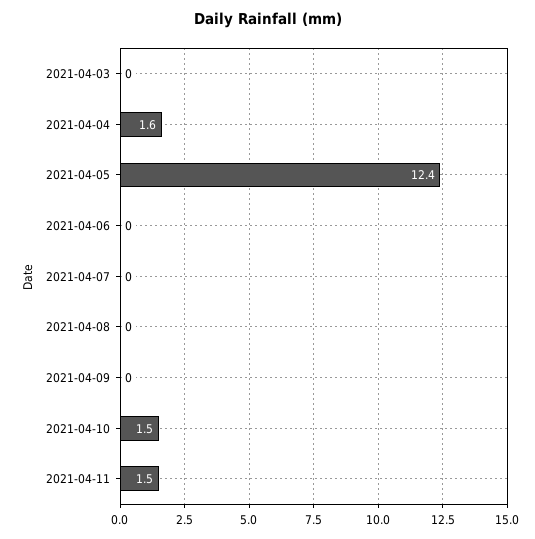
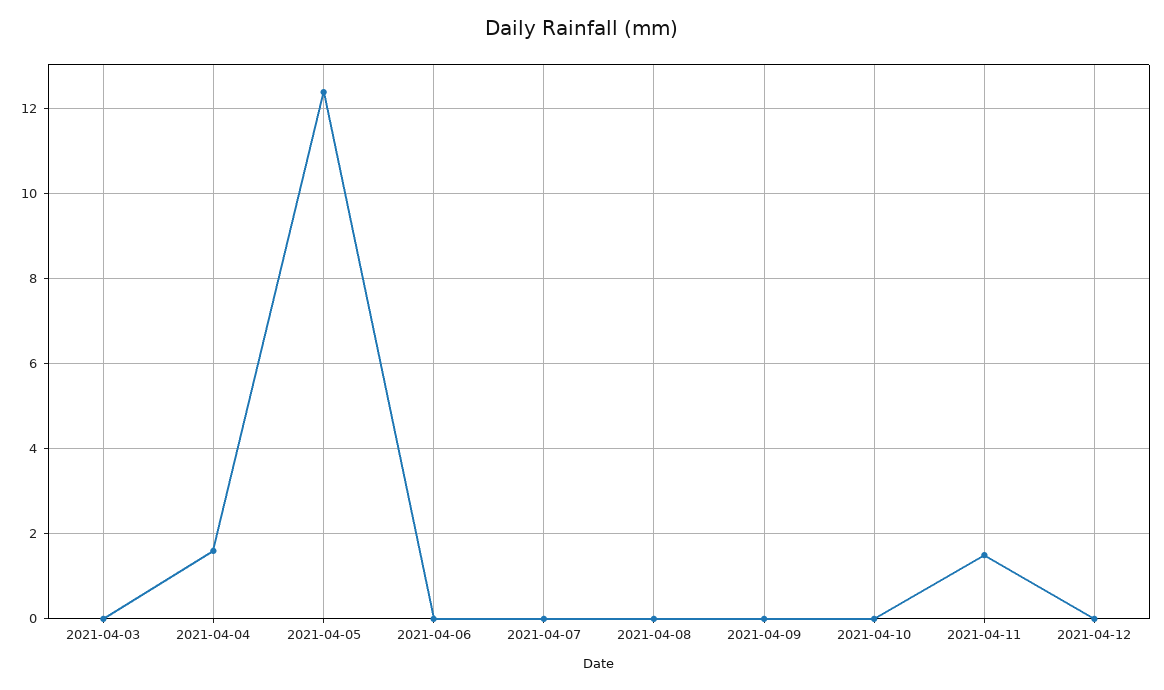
2021-04-10: 1.5 -> 0
2021-04-12: none -> 0

